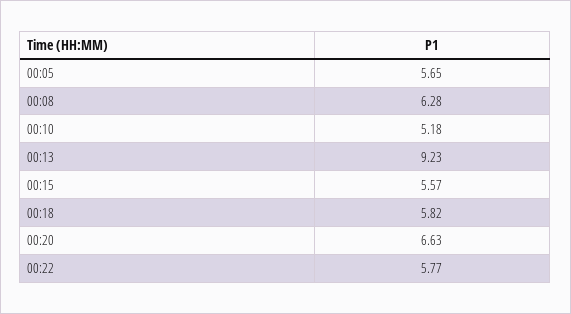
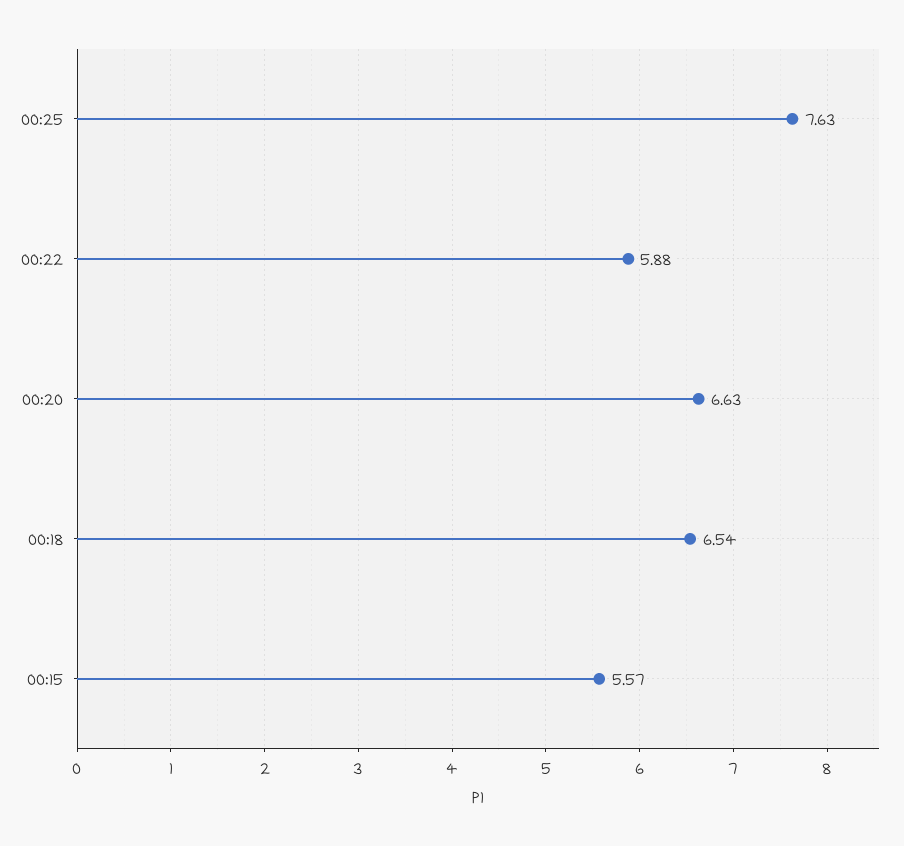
00:05: 5.65 -> none
00:08: 6.28 -> none
00:10: 5.18 -> none
00:13: 9.23 -> none
00:18: 5.82 -> 6.54
00:22: 5.77 -> 5.88
00:25: none -> 7.63

